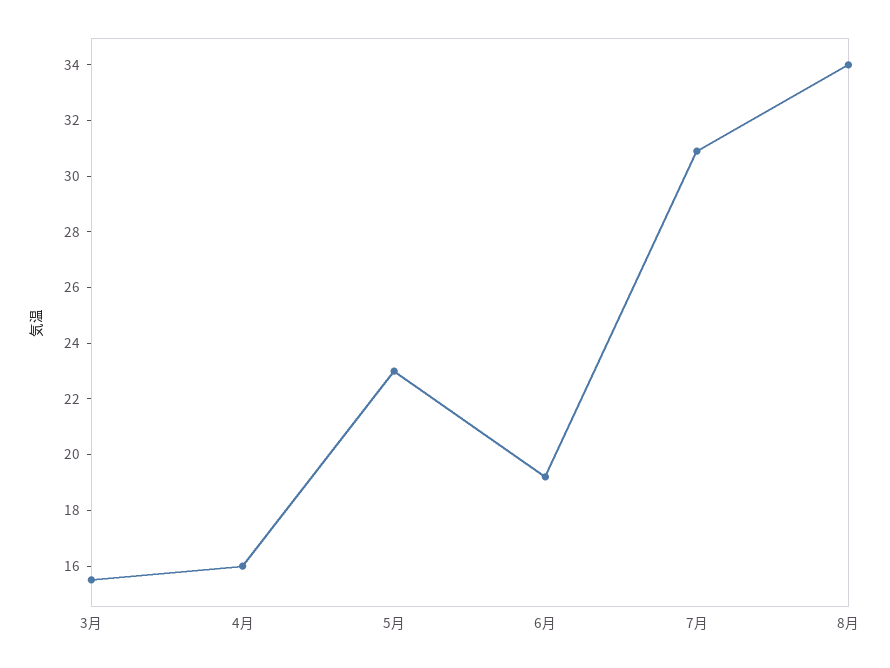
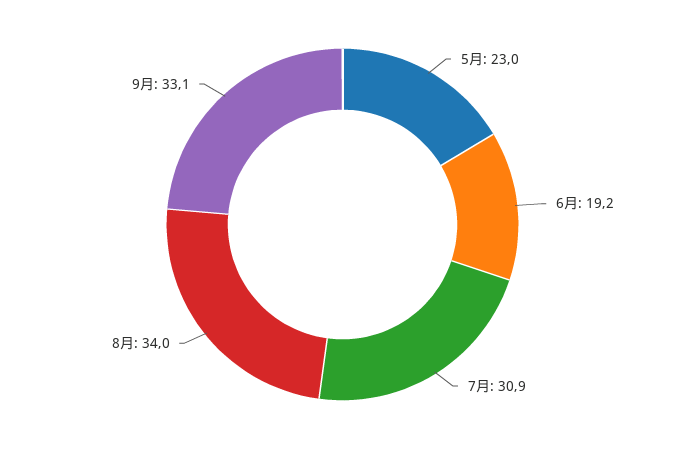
3月: 15.5 -> none
4月: 16 -> none
9月: none -> 33.1

